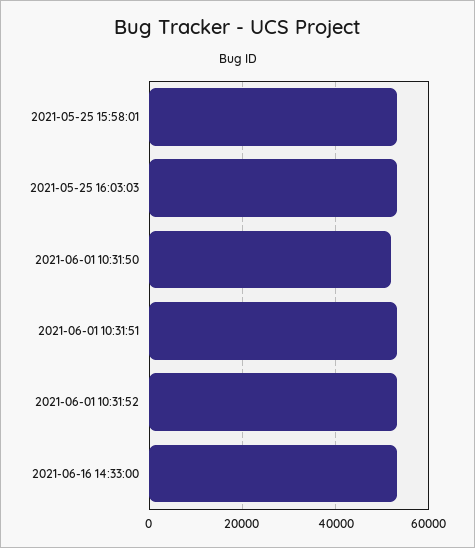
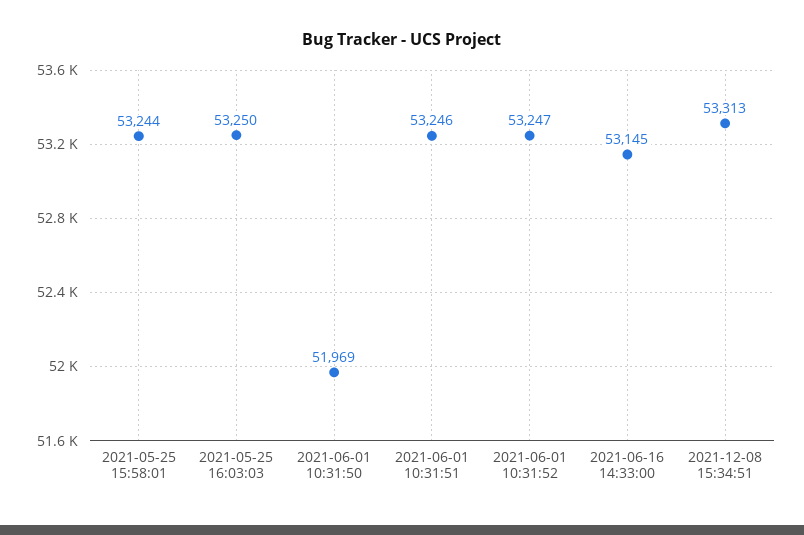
2021-12-08 15:34:51: none -> 53313

